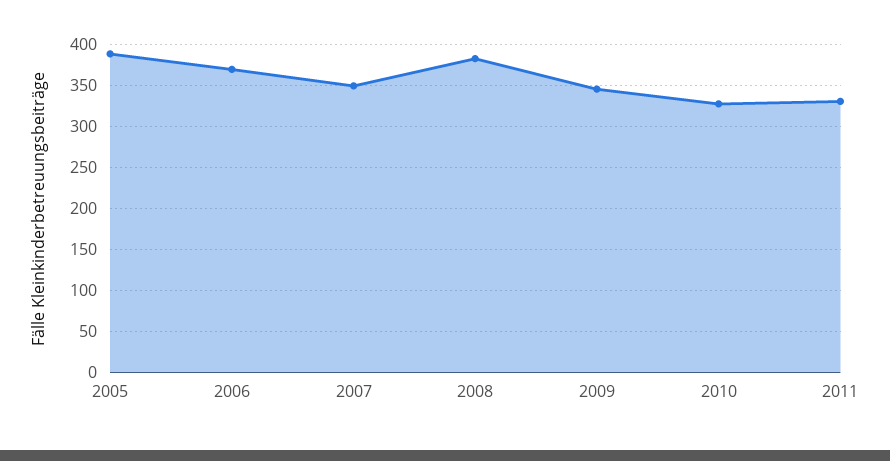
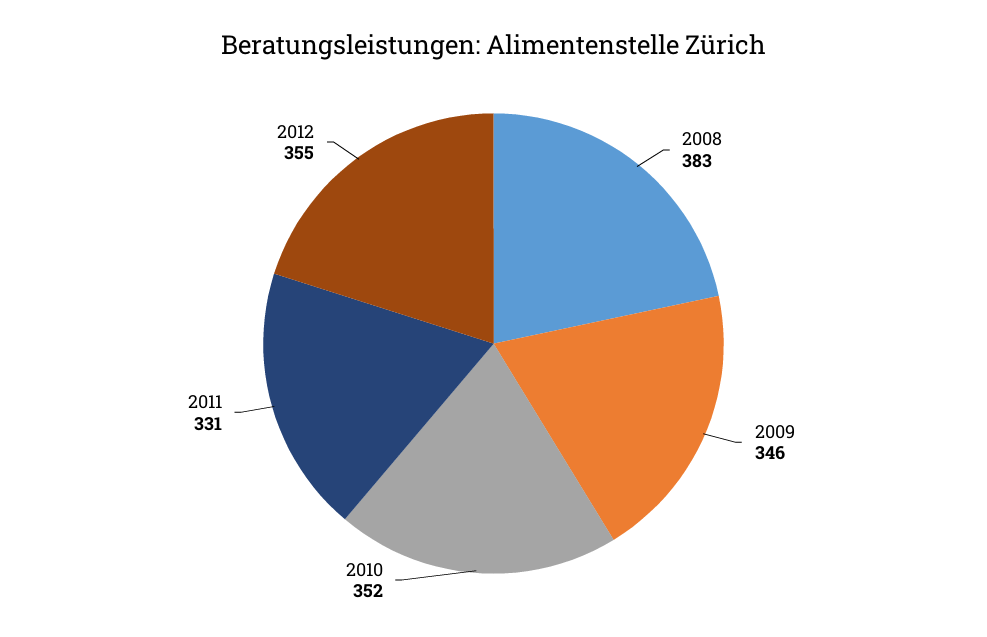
2005: 390 -> none
2006: 370 -> none
2007: 350 -> none
2010: 330 -> 352
2012: none -> 355

